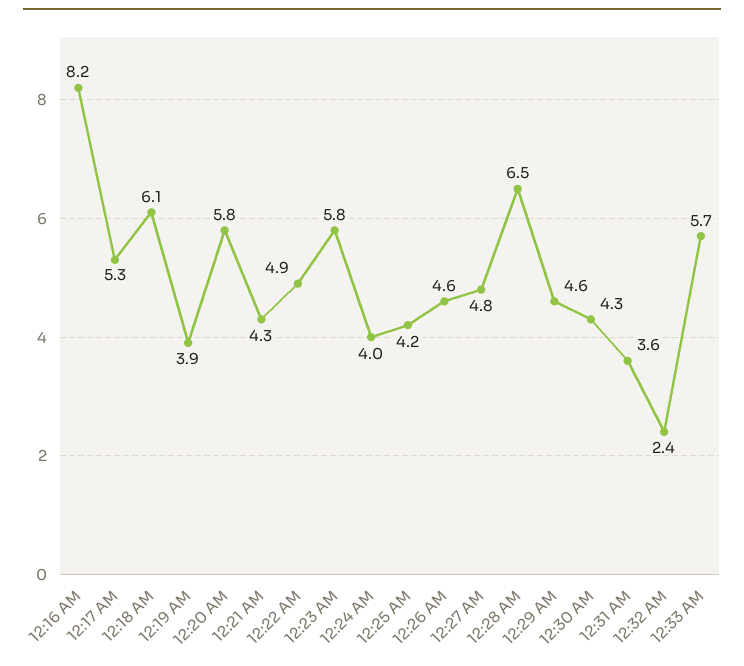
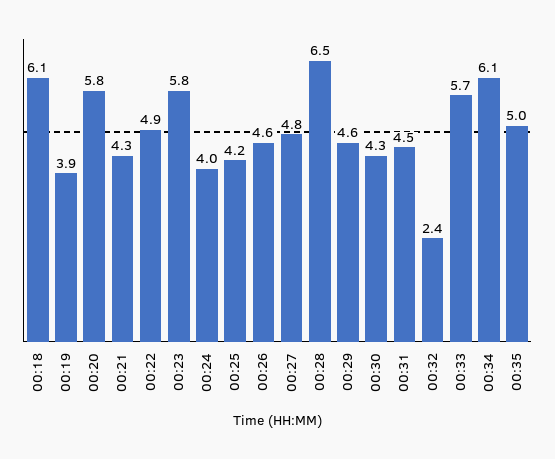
12:16 AM: 8.2 -> none
12:17 AM: 5.3 -> none
12:31 AM: 3.6 -> 4.5
00:34: none -> 6.1
00:35: none -> 5

